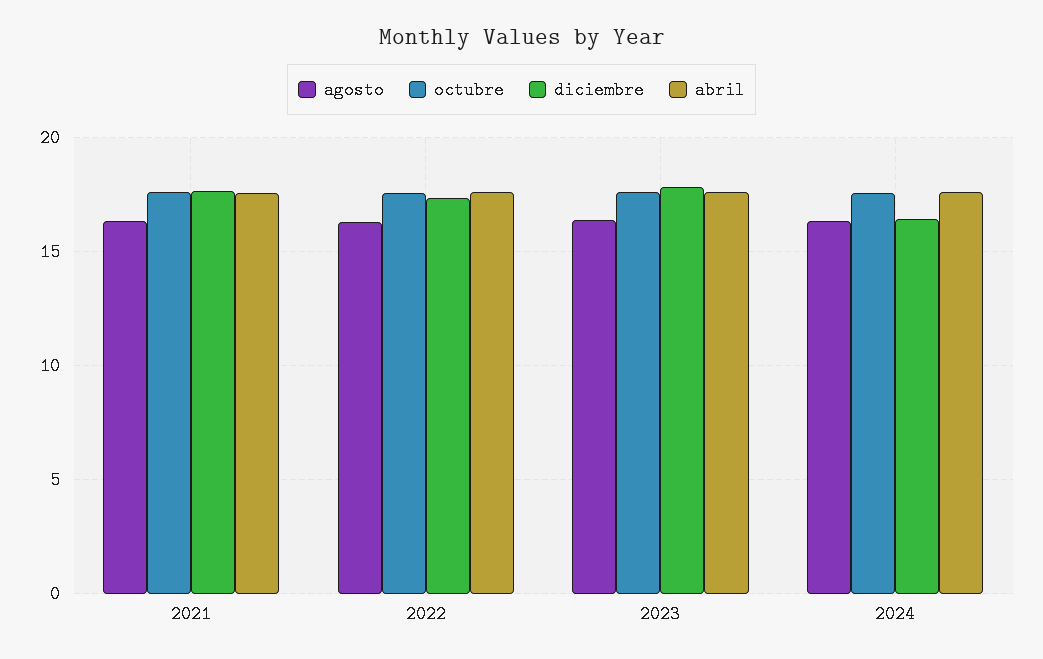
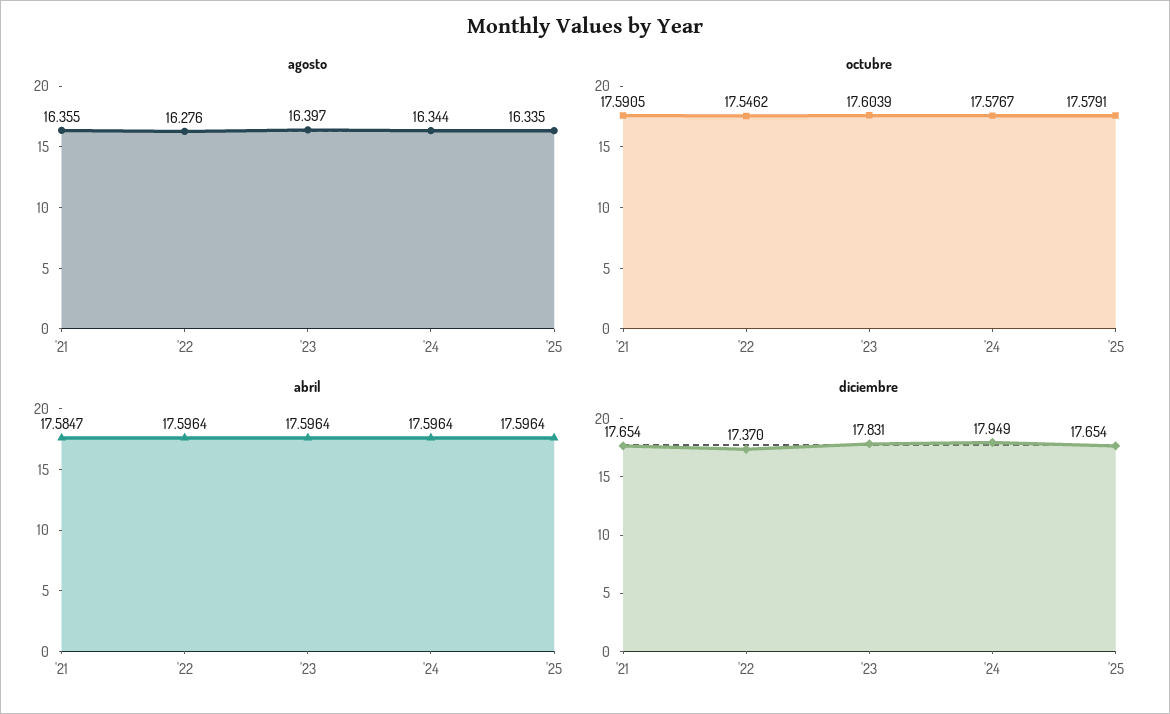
diciembre, 2024: 16.5 -> 17.949
agosto, '25: none -> 16.335
octubre, '25: none -> 17.5791
abril, '25: none -> 17.5964
diciembre, '25: none -> 17.654

